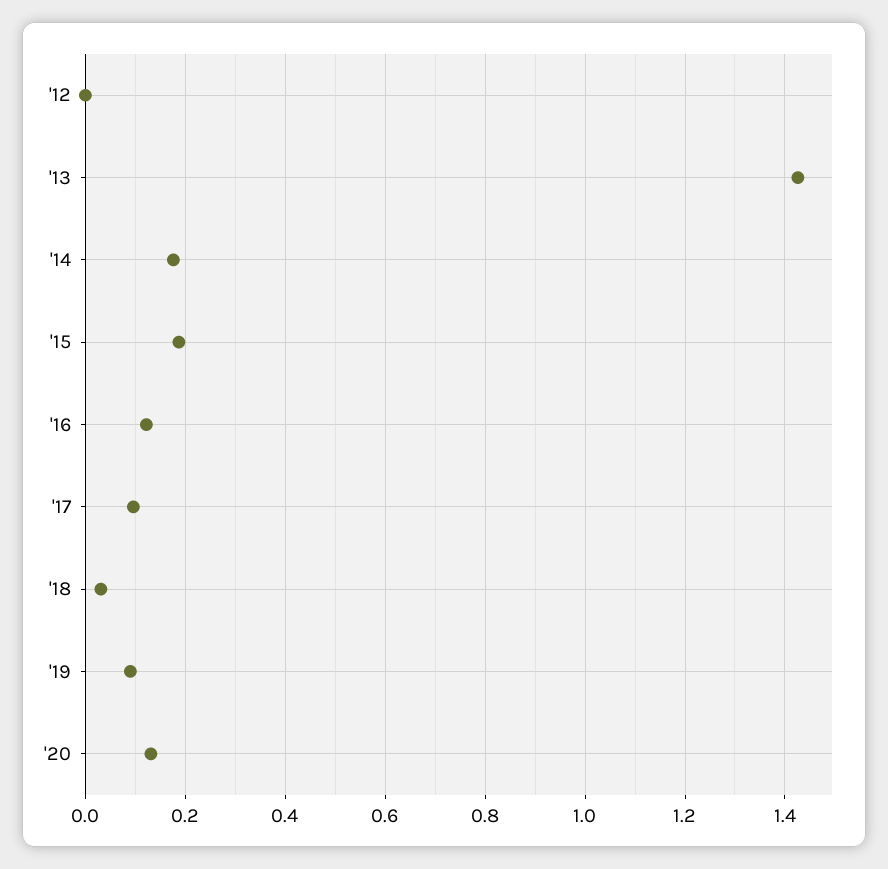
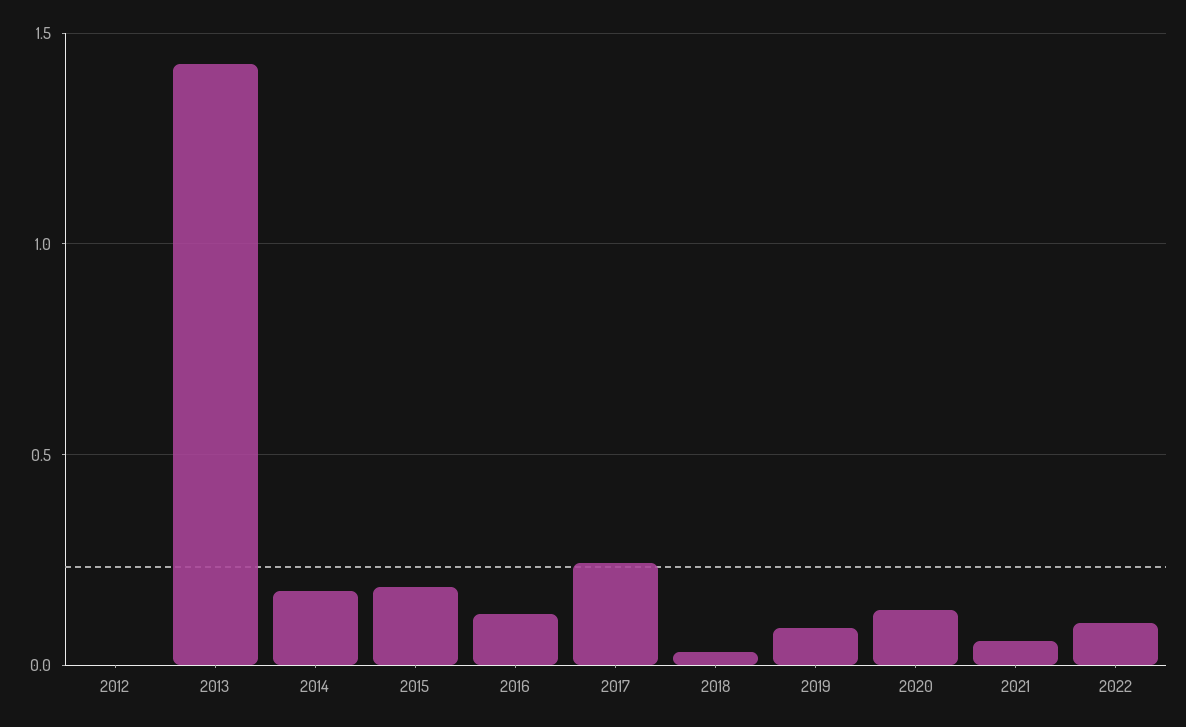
'17: 0.1 -> 0.25
2021: none -> 0.05
2022: none -> 0.1

